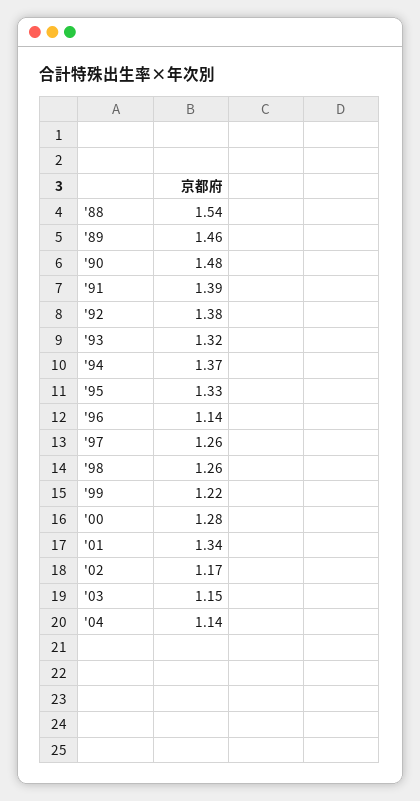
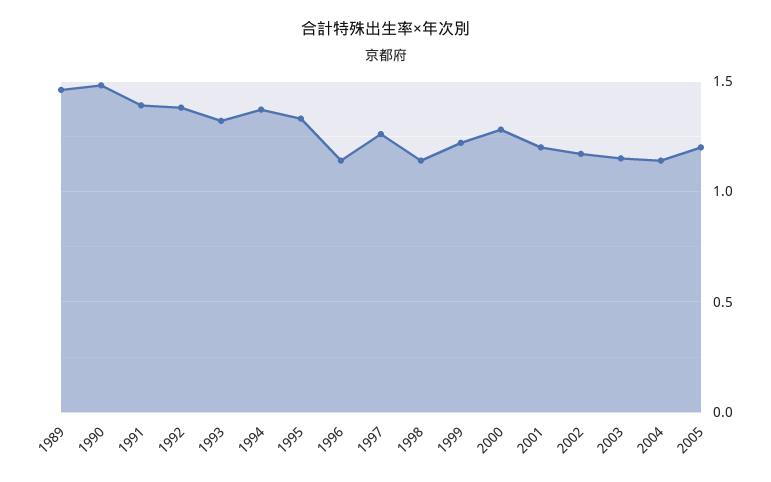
'88: 1.54 -> none
'98: 1.26 -> 1.15
'01: 1.34 -> 1.2
2005: none -> 1.2

